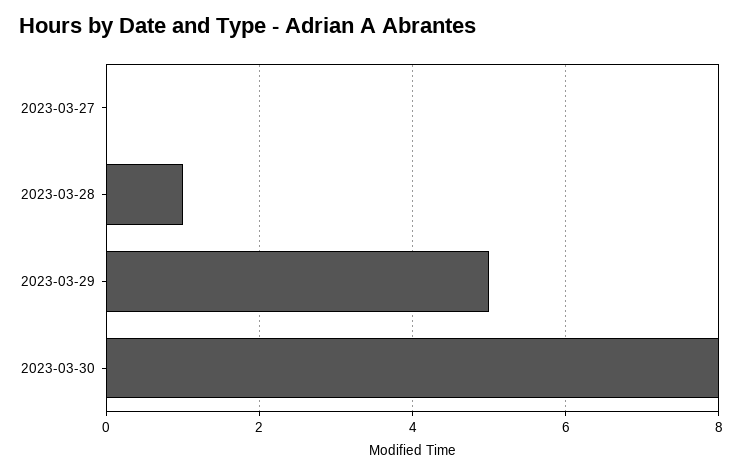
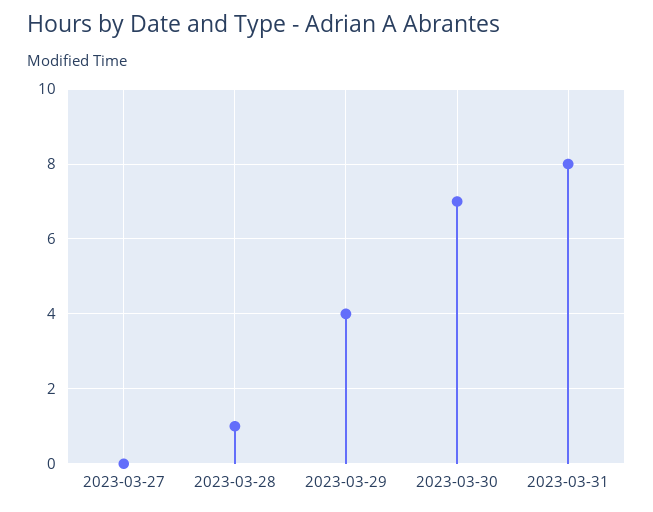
2023-03-29: 5 -> 4
2023-03-30: 8 -> 7
2023-03-31: none -> 8

